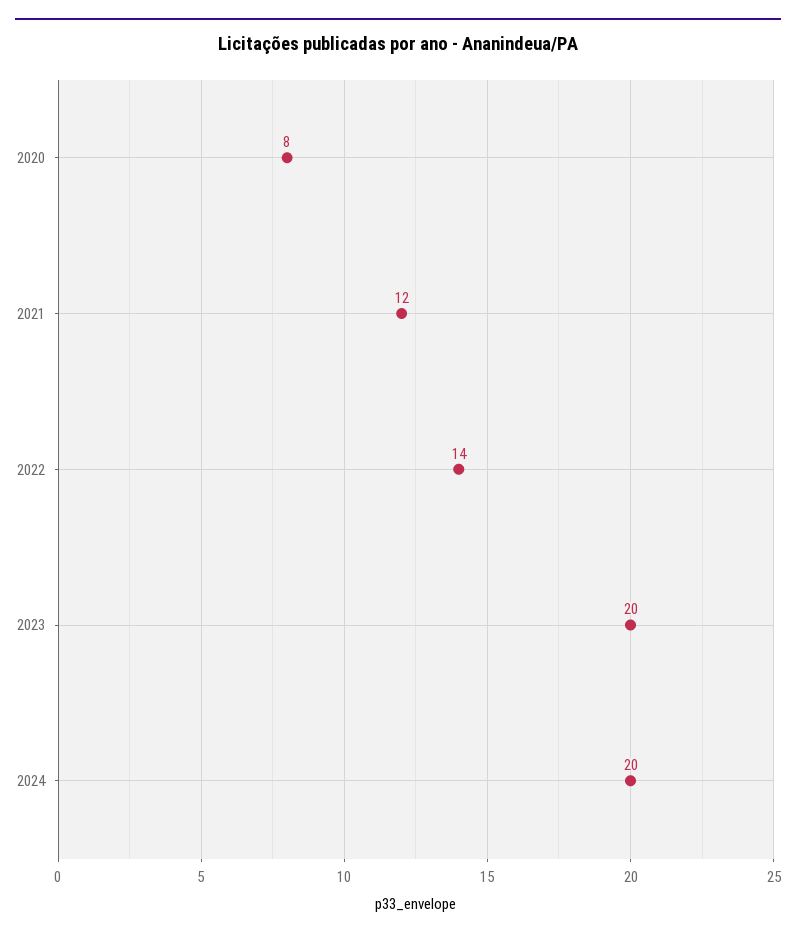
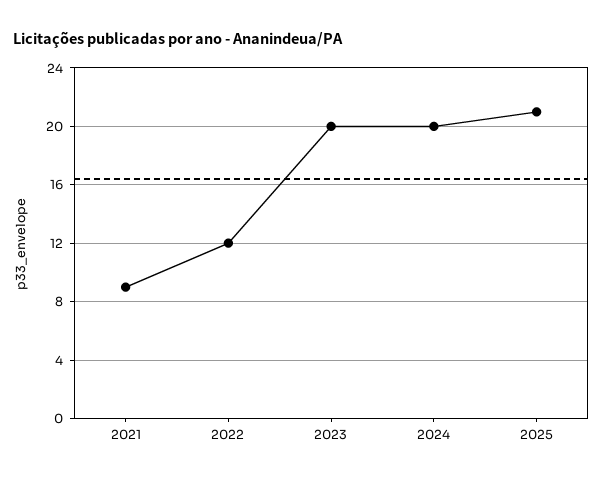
2020: 8 -> none
2021: 12 -> 9
2022: 14 -> 12
2025: none -> 21

